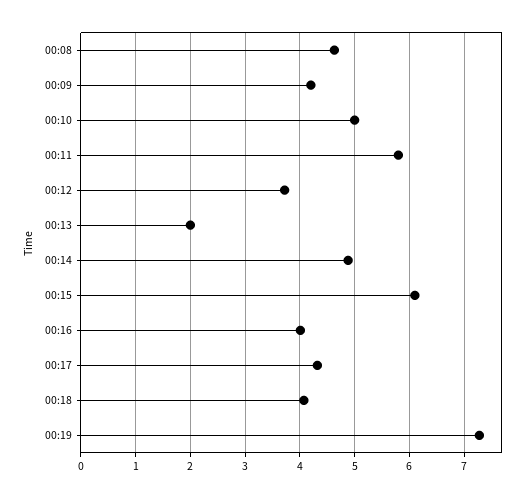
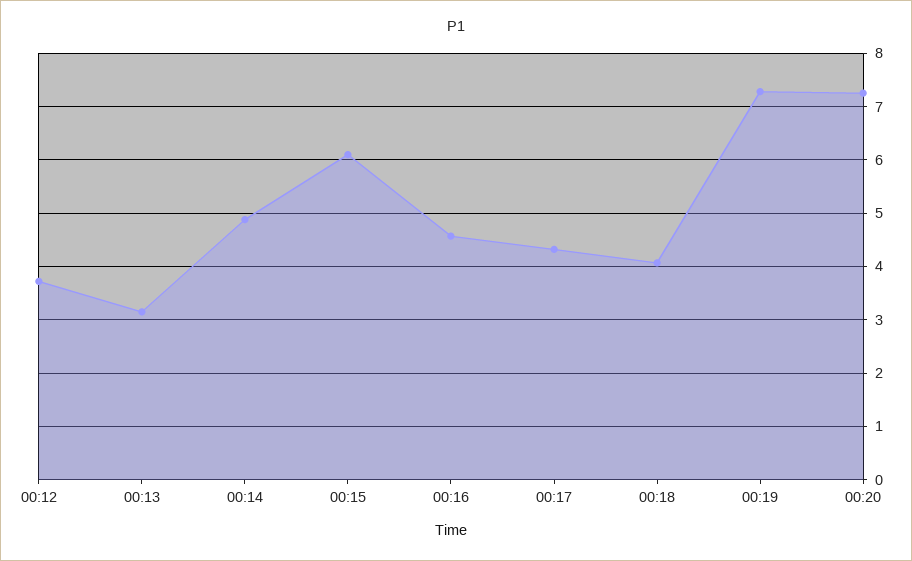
00:08: 4.6 -> none
00:09: 4.2 -> none
00:10: 5 -> none
00:11: 5.8 -> none
00:13: 2 -> 3.2
00:16: 4 -> 4.6
00:20: none -> 7.2

